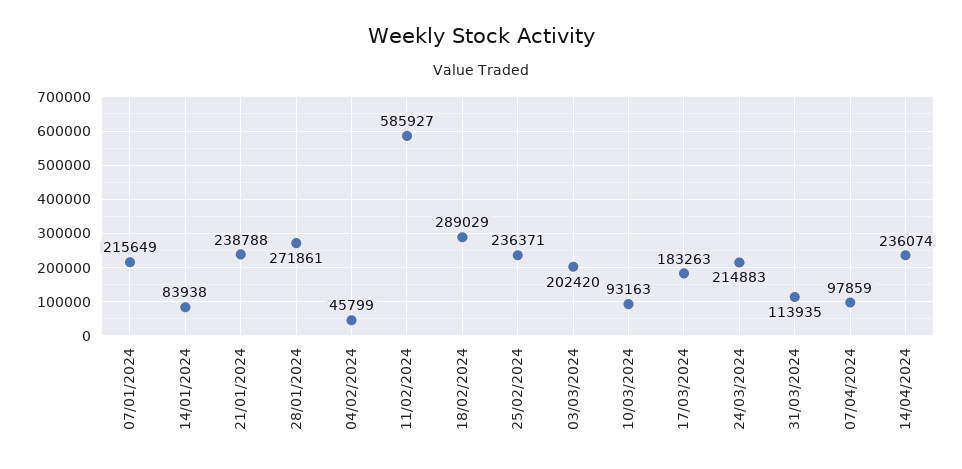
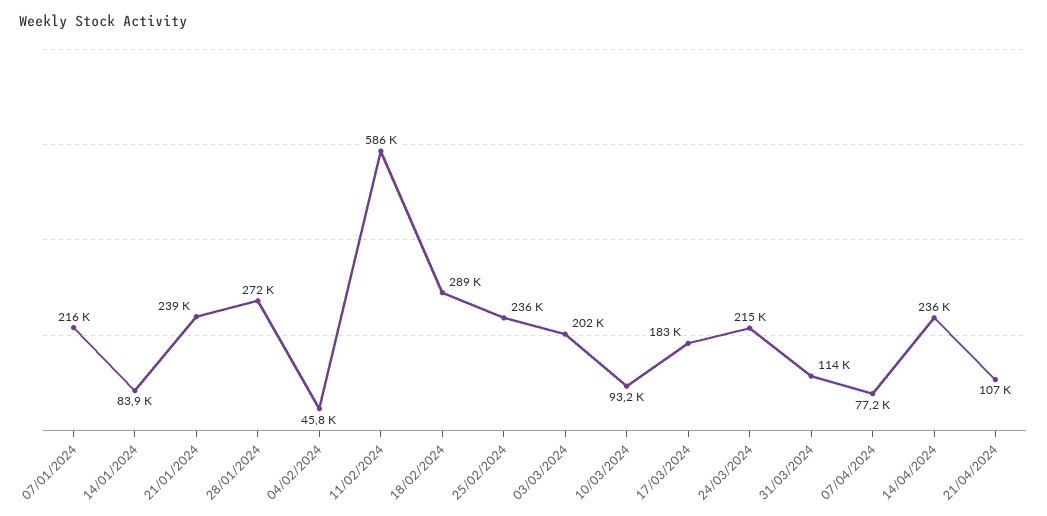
07/04/2024: 97859 -> 77200
21/04/2024: none -> 107000

